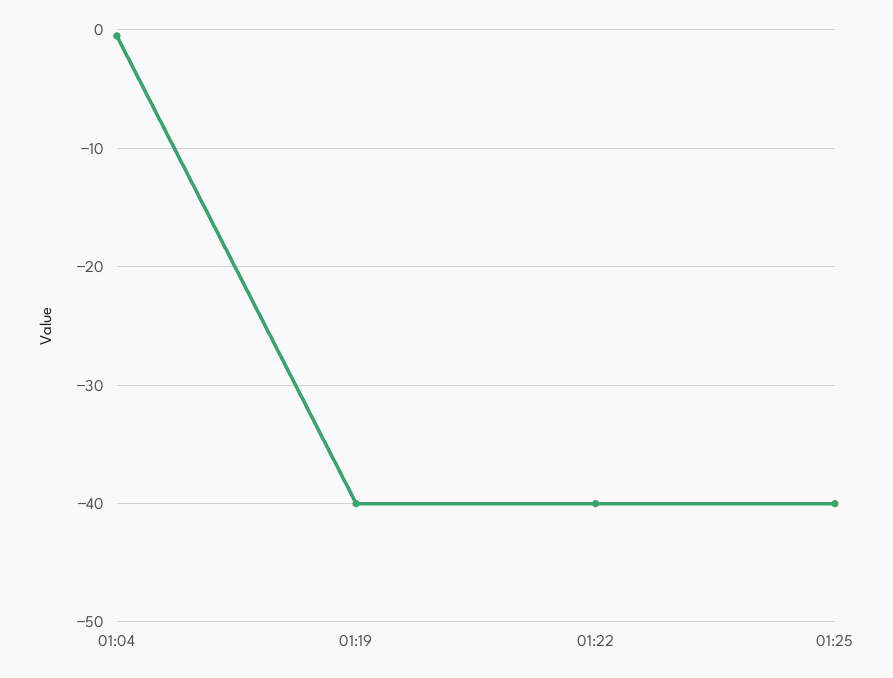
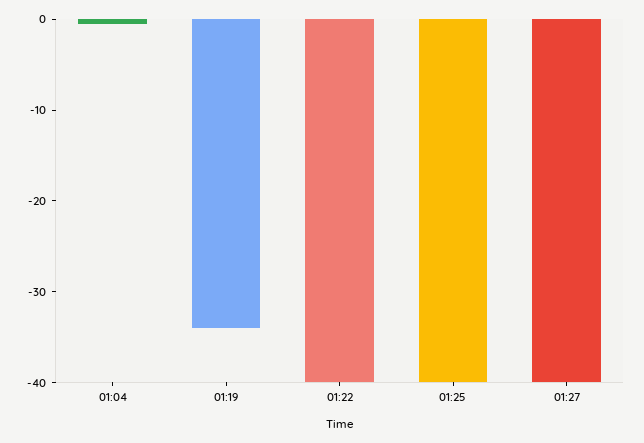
01:19: -40 -> -34
01:27: none -> -40

